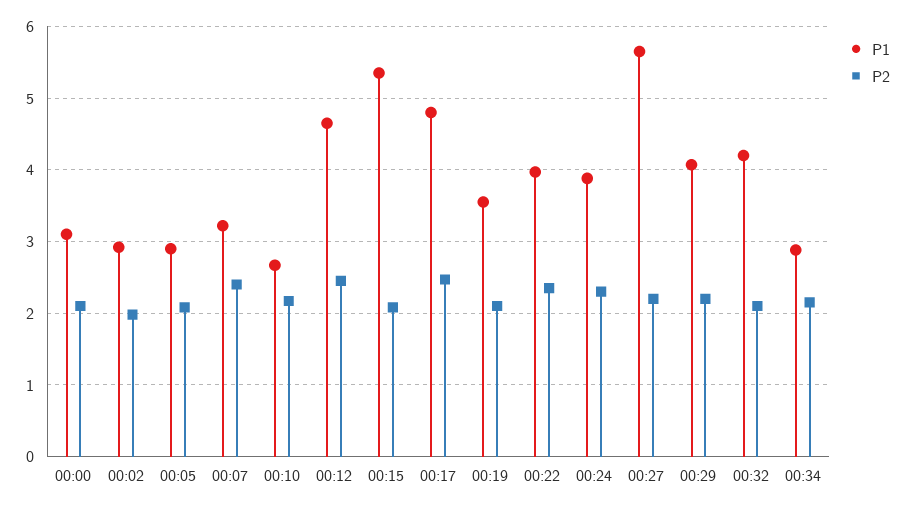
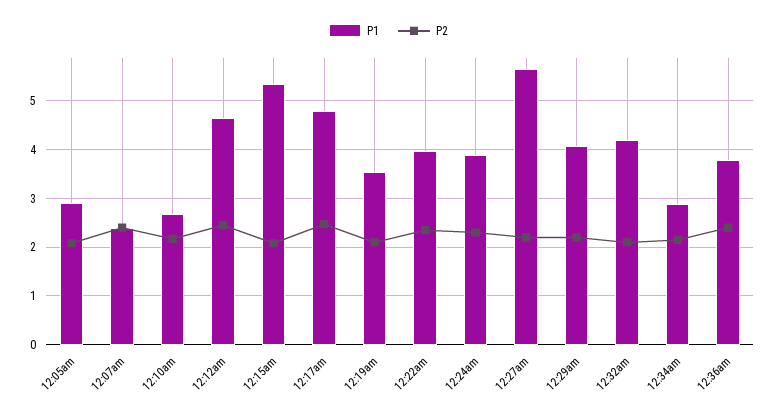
P1, 00:00: 3.1 -> none
P2, 00:00: 2.1 -> none
P1, 00:02: 2.9 -> none
P2, 00:02: 2 -> none
P1, 00:07: 3.2 -> 2.4
P1, 12:36am: none -> 3.8
P2, 12:36am: none -> 2.4

